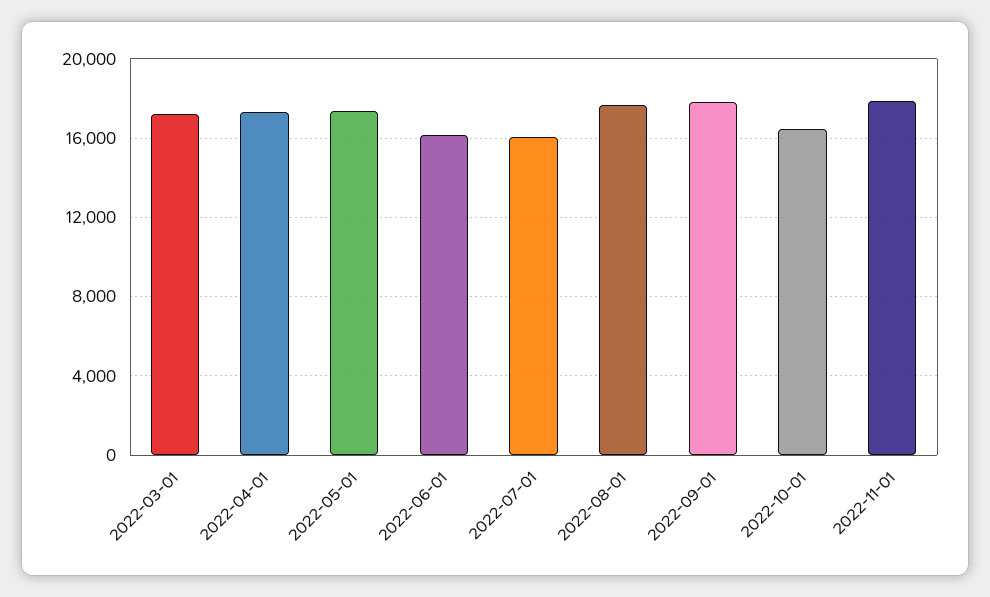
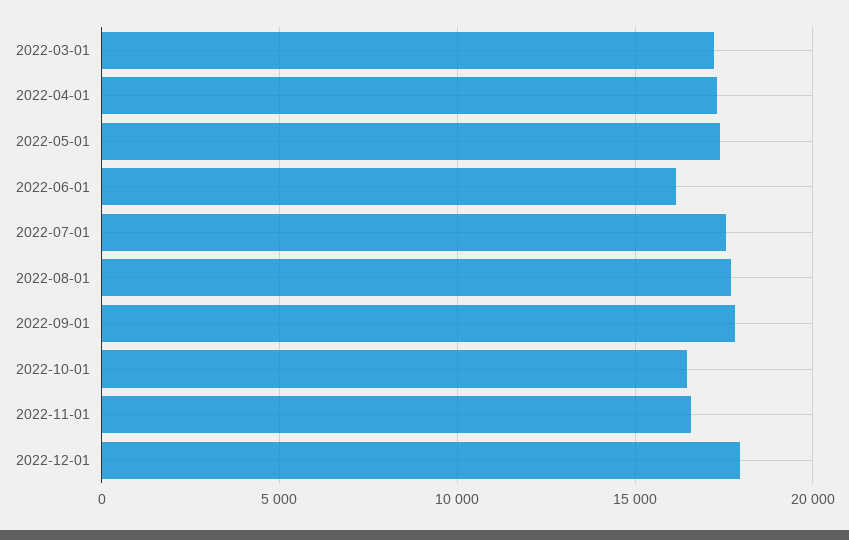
2022-07-01: 16000 -> 17500
2022-11-01: 18000 -> 16500
2022-12-01: none -> 18000

